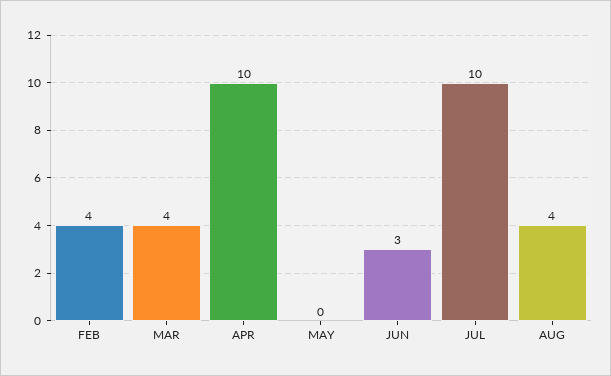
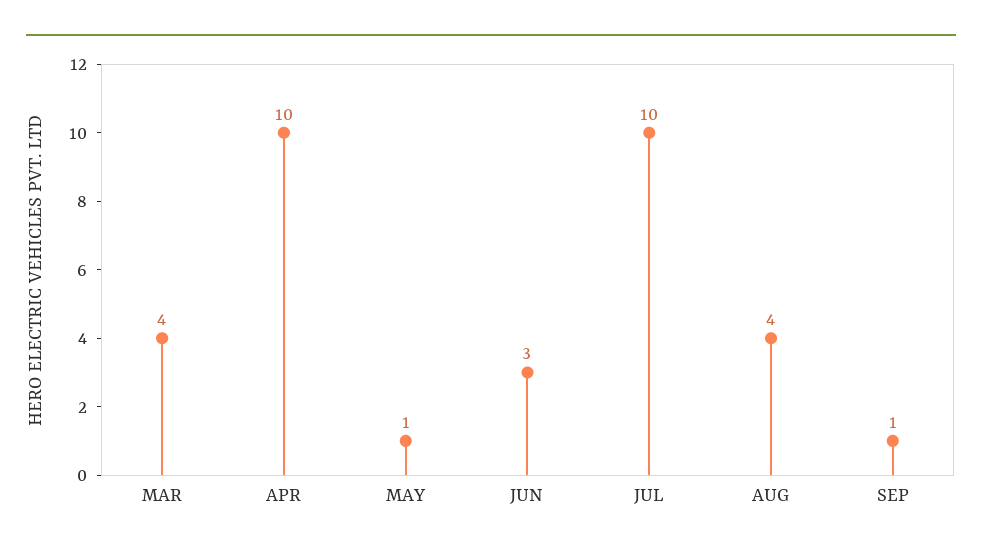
FEB: 4 -> none
MAY: 0 -> 1
SEP: none -> 1

